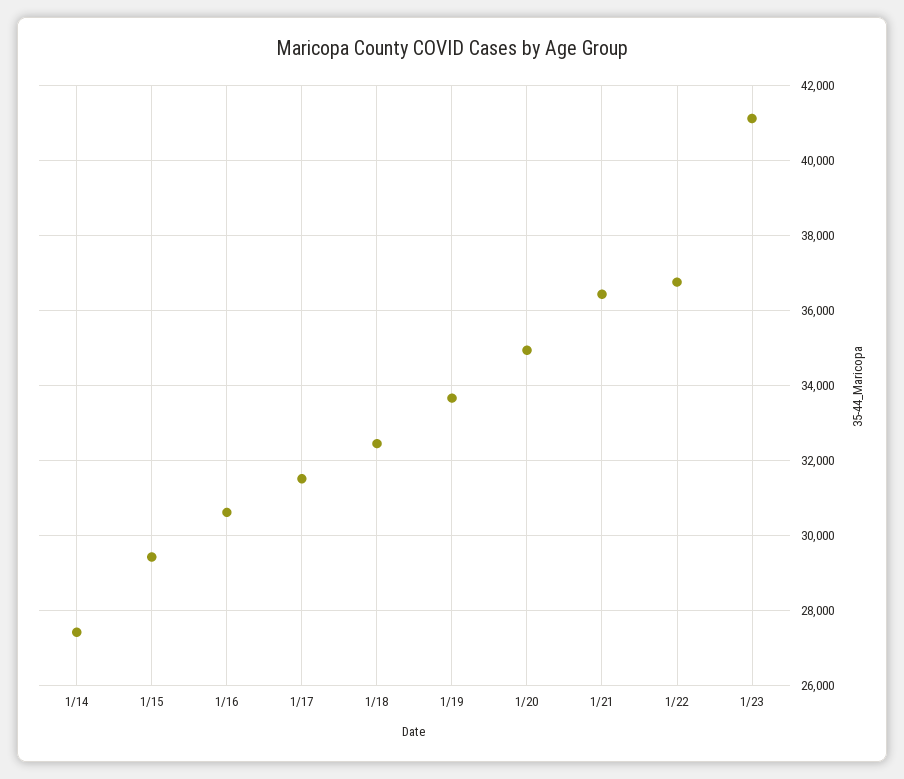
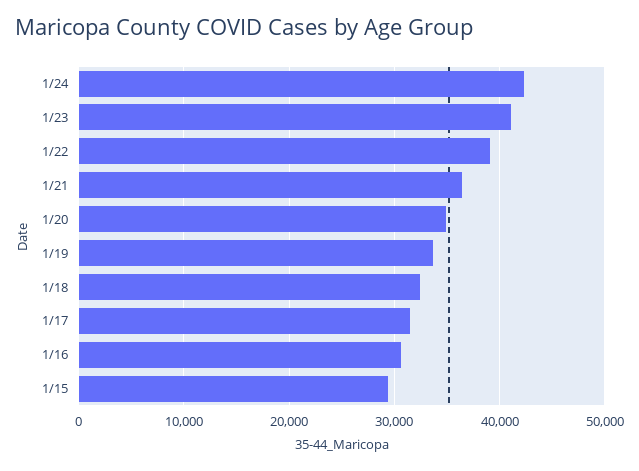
1/14: 27400 -> none
1/22: 36800 -> 39000
1/24: none -> 42000

